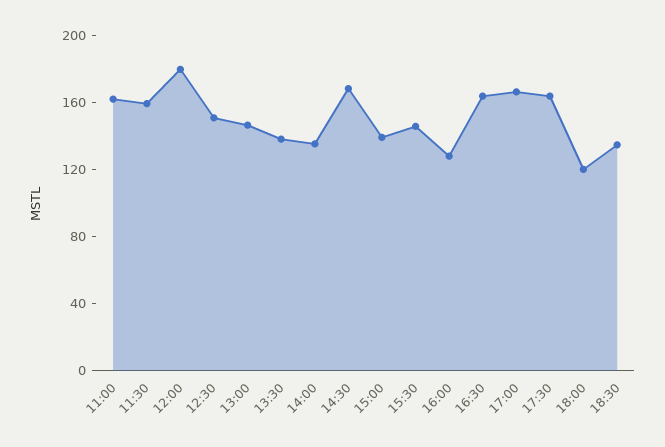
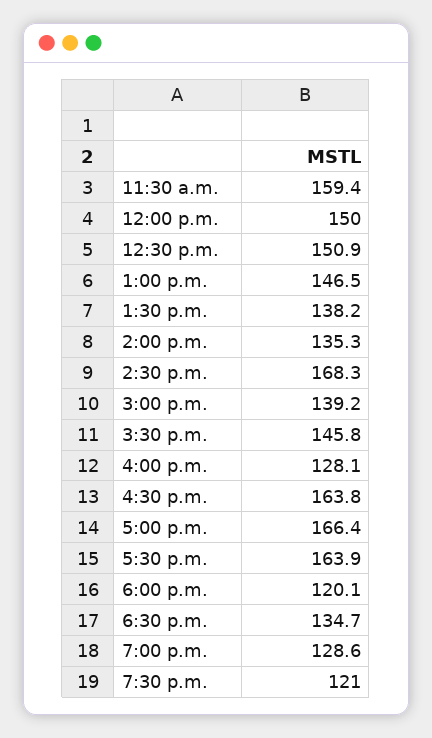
11:00: 160 -> none
12:00: 180 -> 150
7:00 p.m.: none -> 128.6
7:30 p.m.: none -> 121

